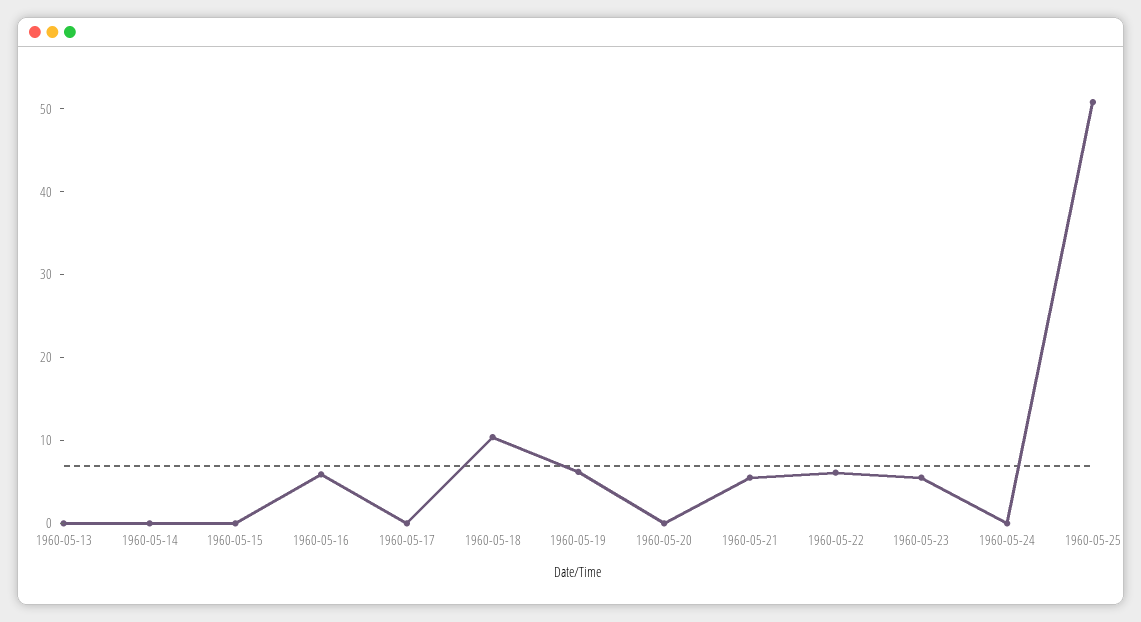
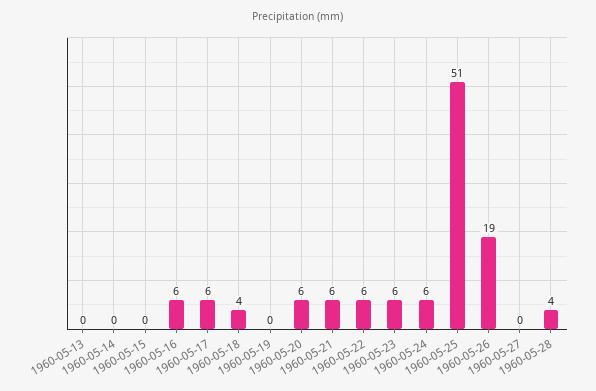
1960-05-17: 0 -> 6
1960-05-18: 10 -> 4
1960-05-19: 6 -> 0
1960-05-20: 0 -> 6
1960-05-24: 0 -> 6
1960-05-26: none -> 19
1960-05-27: none -> 0
1960-05-28: none -> 4

